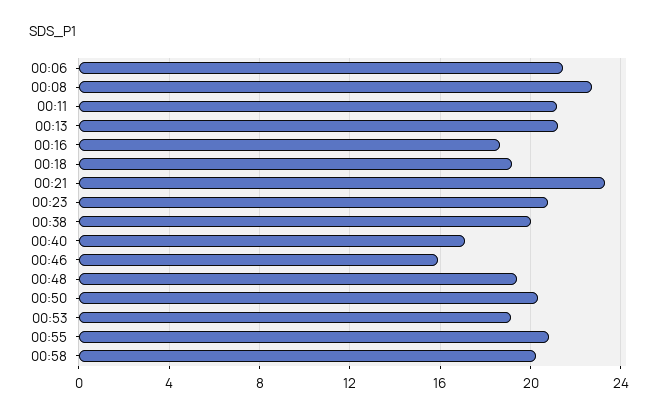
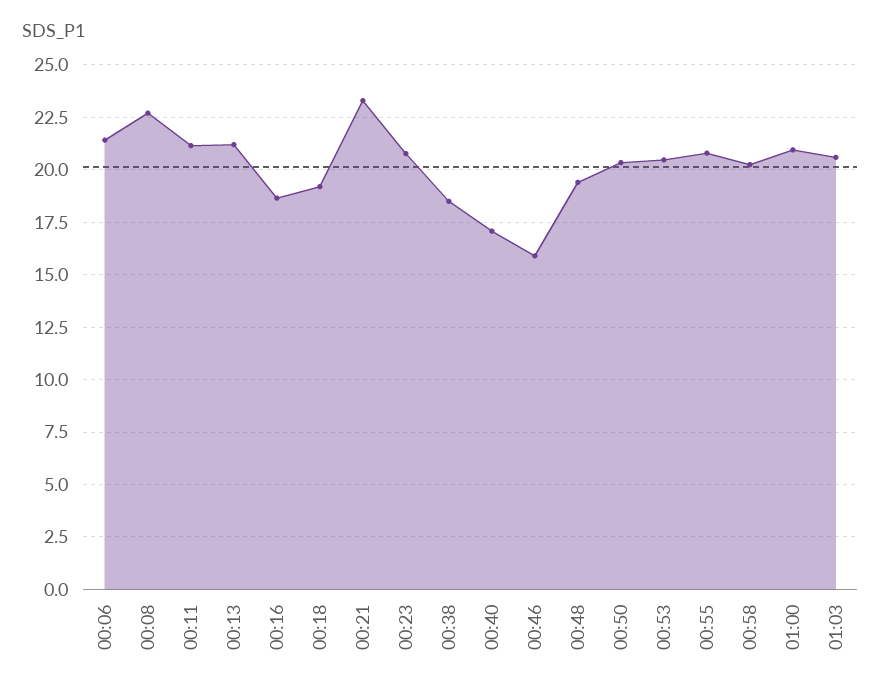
00:38: 20 -> 18.5
00:53: 19 -> 20.5
01:00: none -> 21
01:03: none -> 20.5

